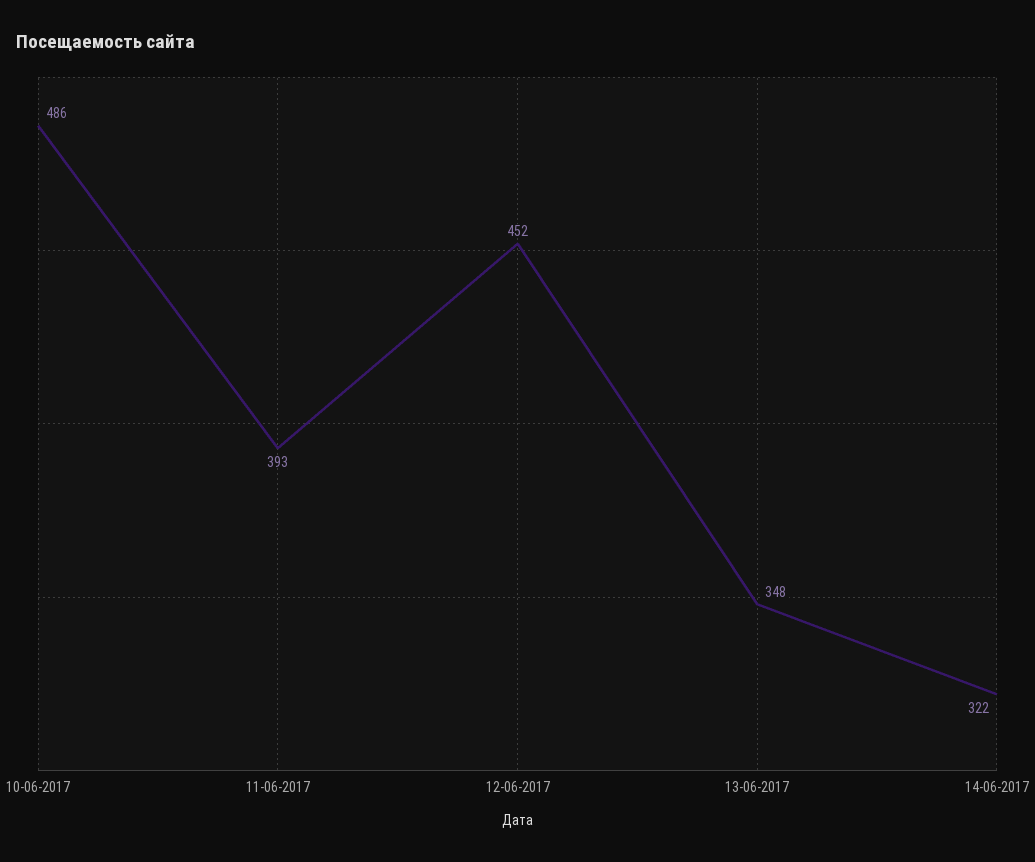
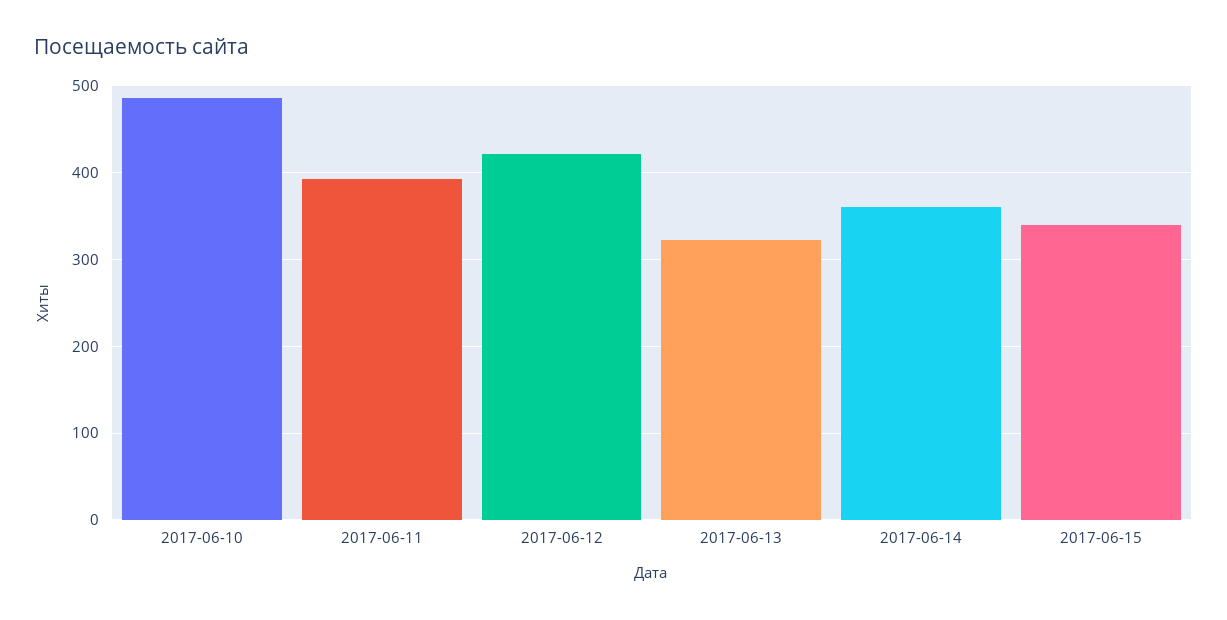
12-06-2017: 452 -> 420
13-06-2017: 348 -> 320
14-06-2017: 322 -> 360
2017-06-15: none -> 340

